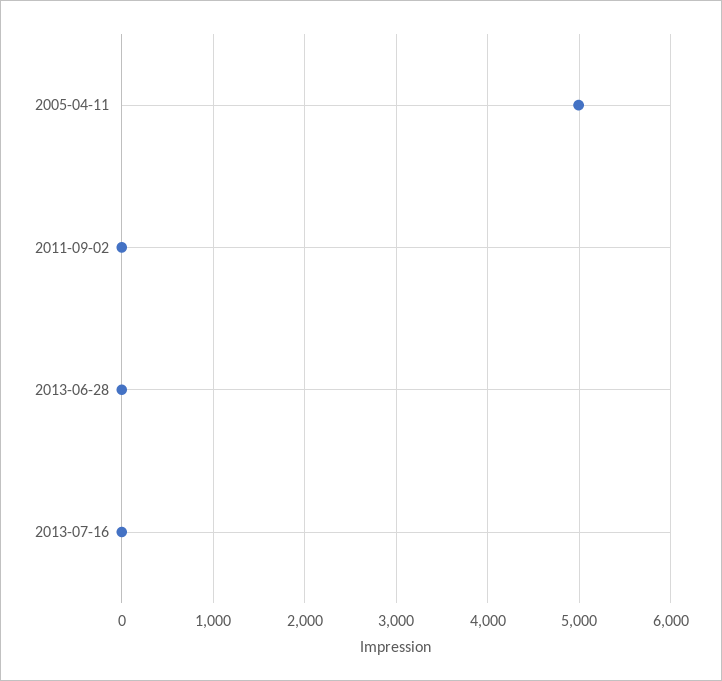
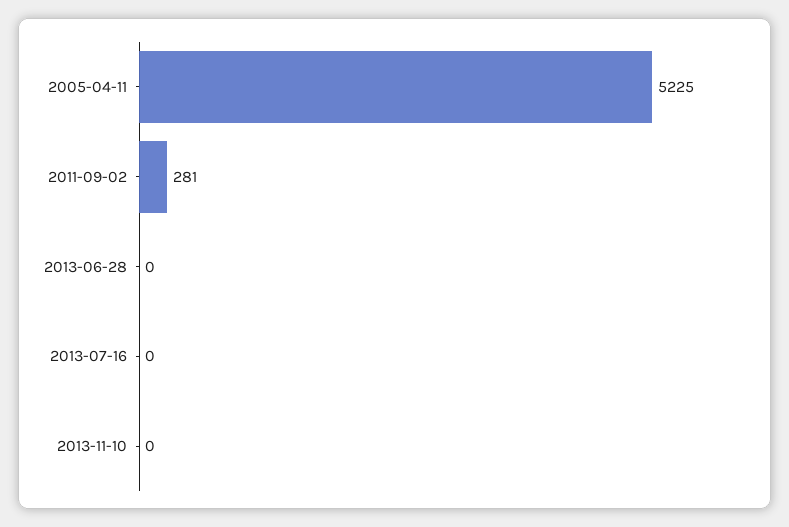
2005-04-11: 5000 -> 5225
2011-09-02: 0 -> 281
2013-11-10: none -> 0

